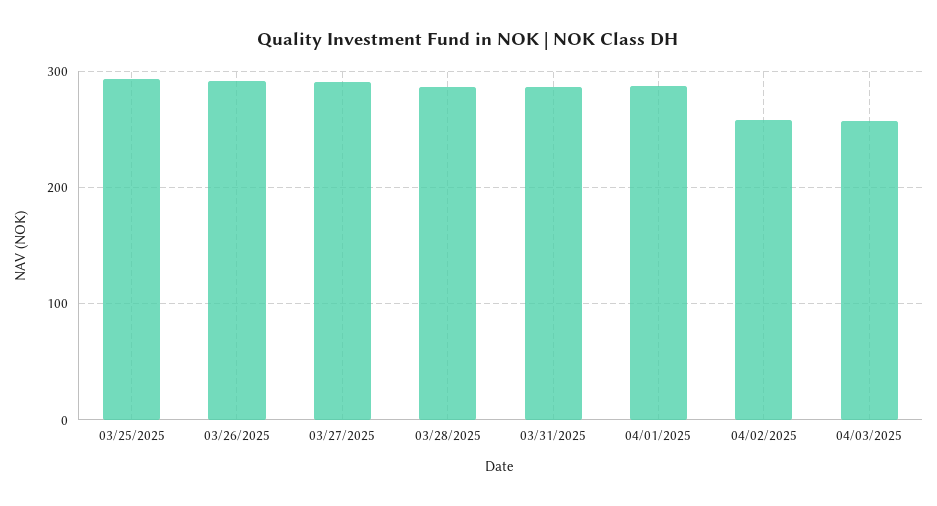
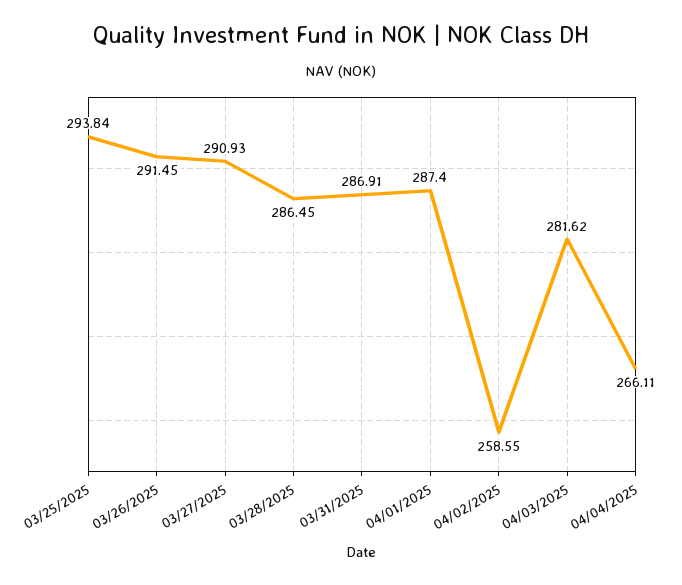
04/03/2025: 260 -> 281.62
04/04/2025: none -> 266.11

